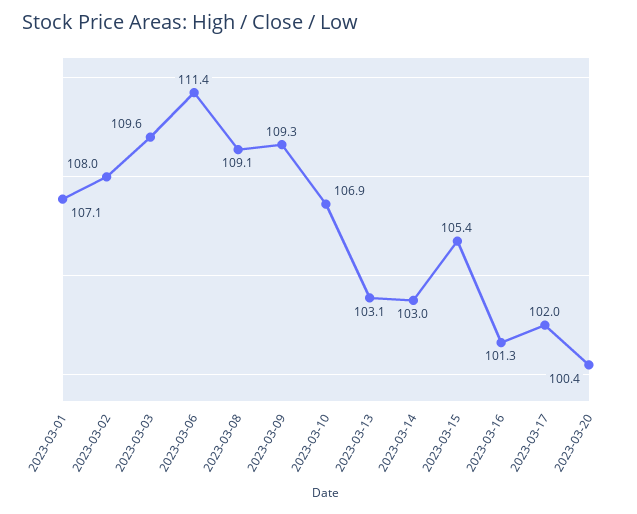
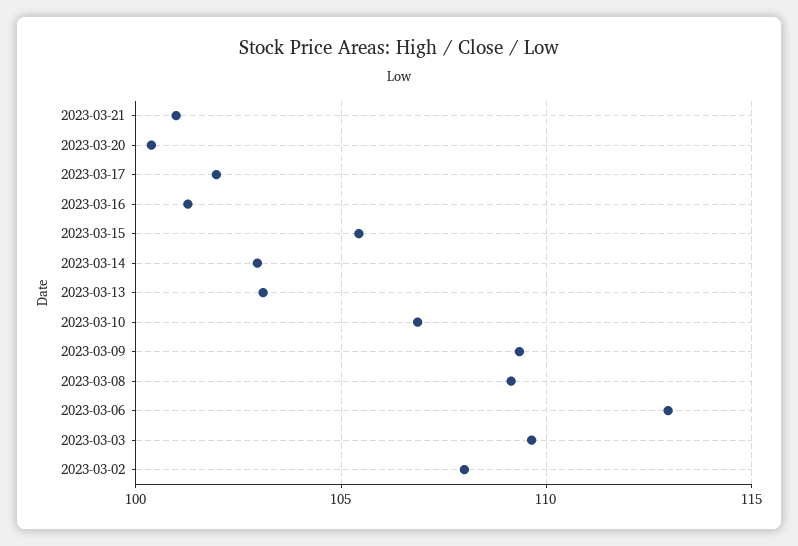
2023-03-01: 107.1 -> none
2023-03-06: 111.4 -> 113
2023-03-21: none -> 101

